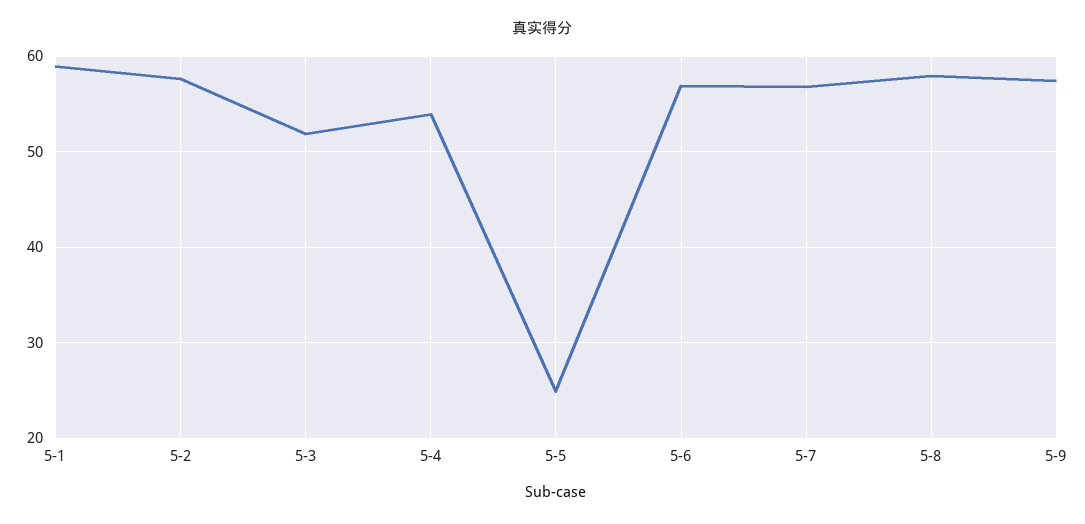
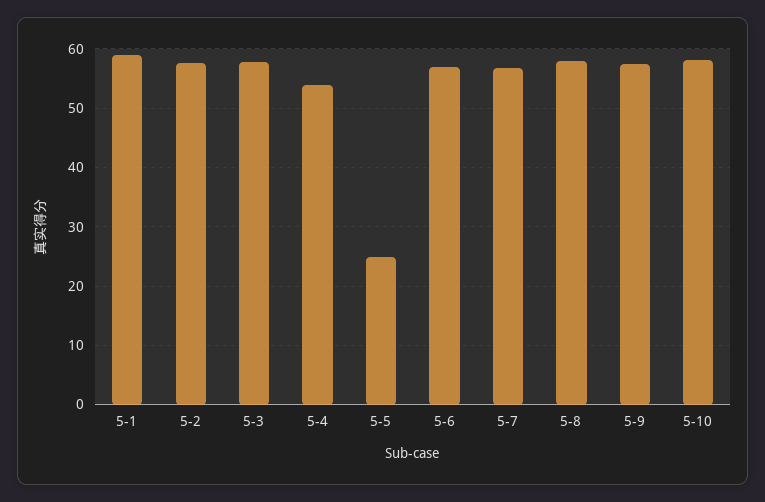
5-3: 52 -> 58
5-10: none -> 58

